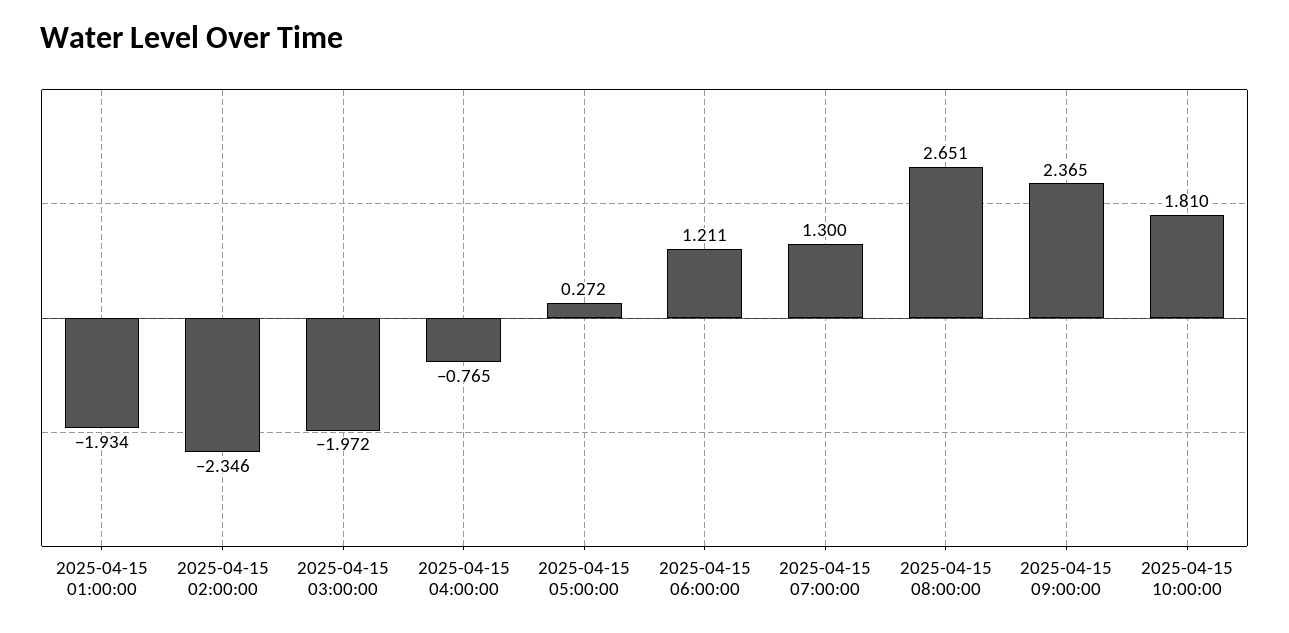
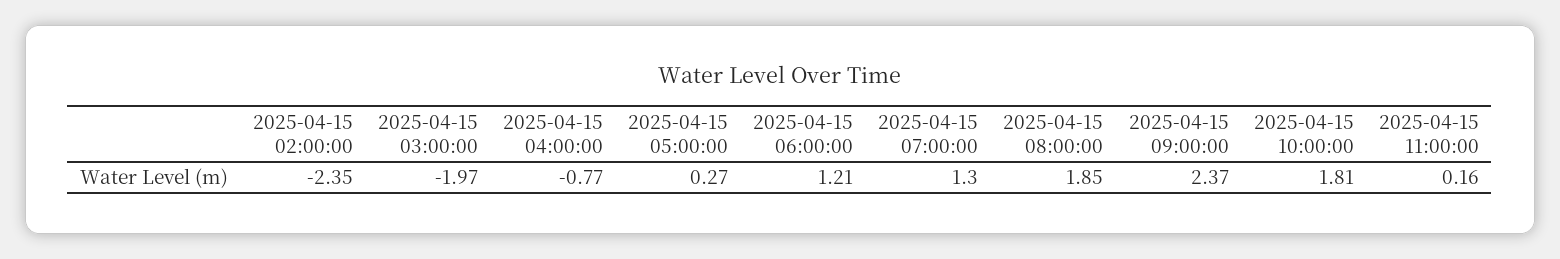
2025-04-15 01:00:00: -1.934 -> none
2025-04-15 08:00:00: 2.651 -> 1.85
2025-04-15 11:00:00: none -> 0.16

